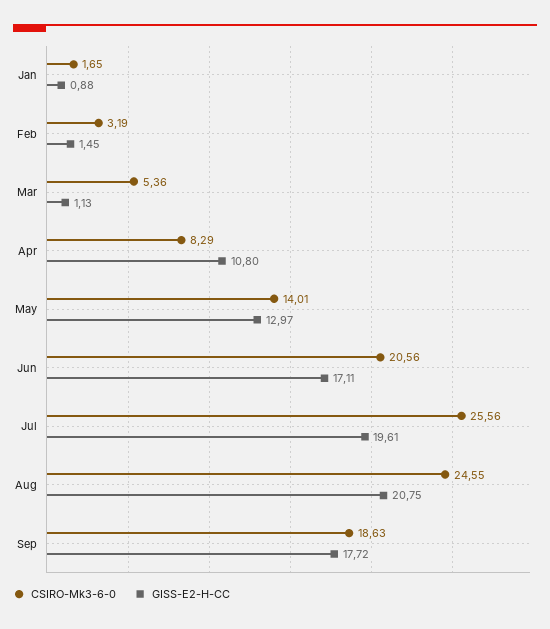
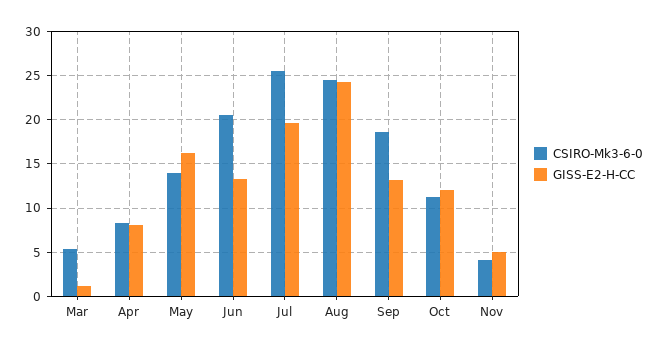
CSIRO-Mk3-6-0, Jan: 1.65 -> none
GISS-E2-H-CC, Jan: 0.88 -> none
CSIRO-Mk3-6-0, Feb: 3.19 -> none
GISS-E2-H-CC, Feb: 1.45 -> none
GISS-E2-H-CC, Apr: 10.8 -> 8
GISS-E2-H-CC, May: 12.97 -> 16
GISS-E2-H-CC, Jun: 17.11 -> 13
GISS-E2-H-CC, Aug: 20.75 -> 24
GISS-E2-H-CC, Sep: 17.72 -> 13
CSIRO-Mk3-6-0, Oct: none -> 11
GISS-E2-H-CC, Oct: none -> 12
CSIRO-Mk3-6-0, Nov: none -> 4
GISS-E2-H-CC, Nov: none -> 5

